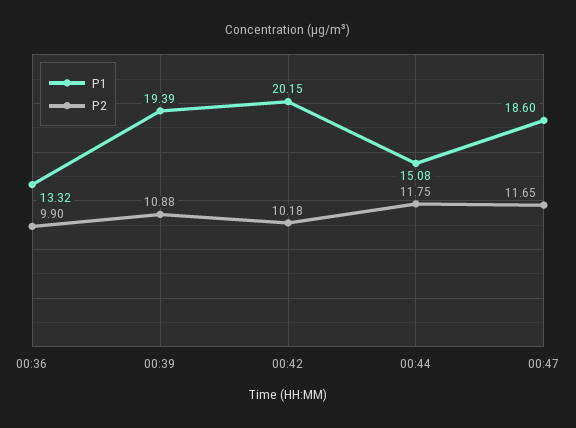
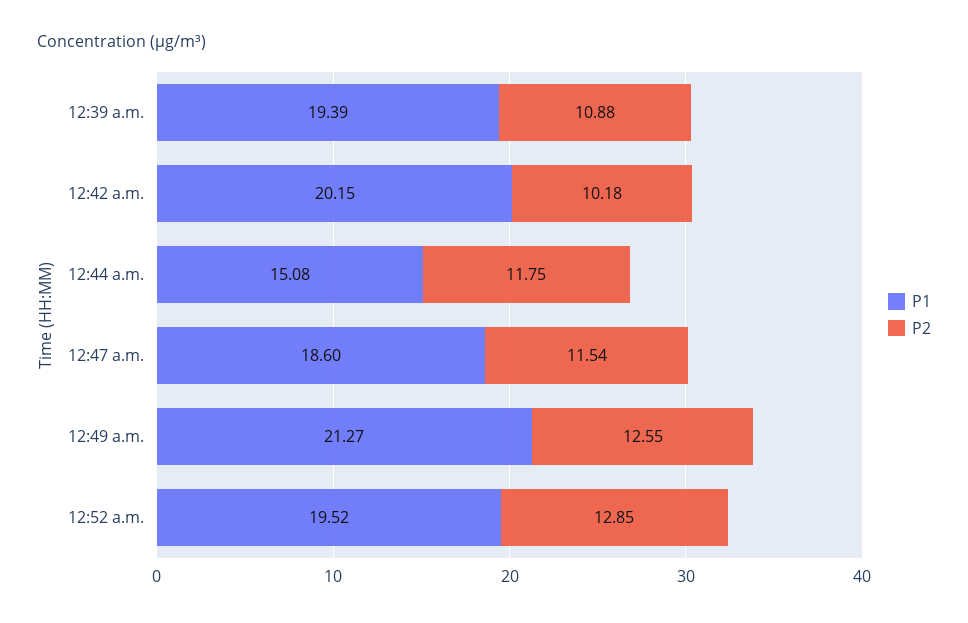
P1, 00:36: 13.32 -> none
P2, 00:36: 9.9 -> none
P2, 00:47: 11.65 -> 11.54
P1, 12:49 a.m.: none -> 21.27
P2, 12:49 a.m.: none -> 12.55
P1, 12:52 a.m.: none -> 19.52
P2, 12:52 a.m.: none -> 12.85

